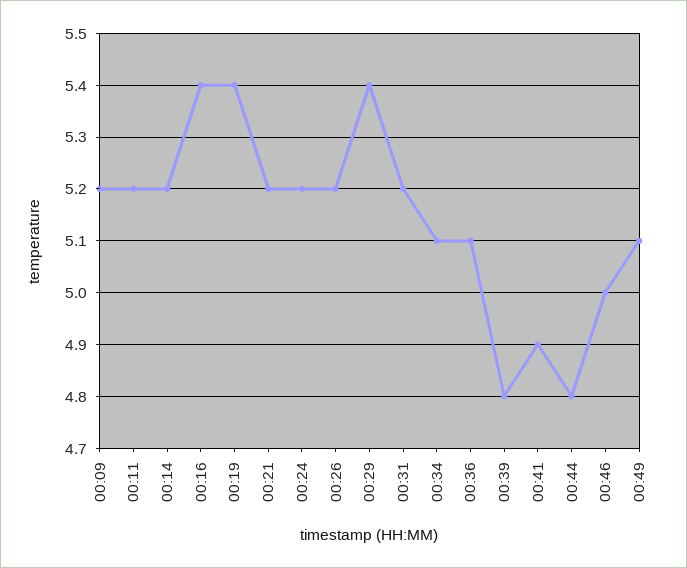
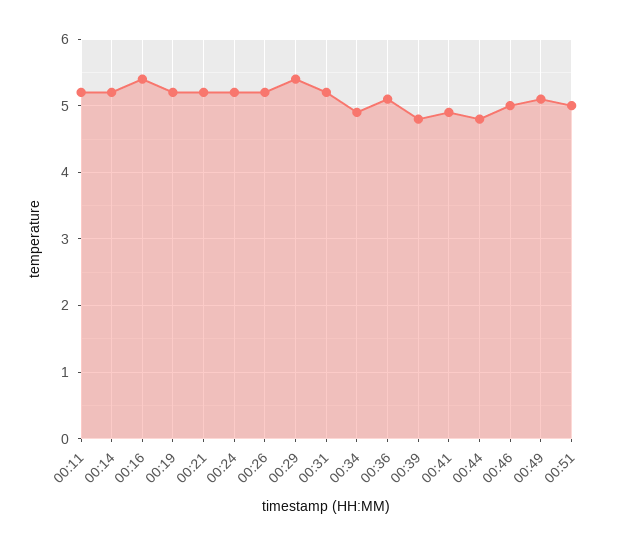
00:09: 5.2 -> none
00:19: 5.4 -> 5.2
00:34: 5.1 -> 4.9
00:51: none -> 5

